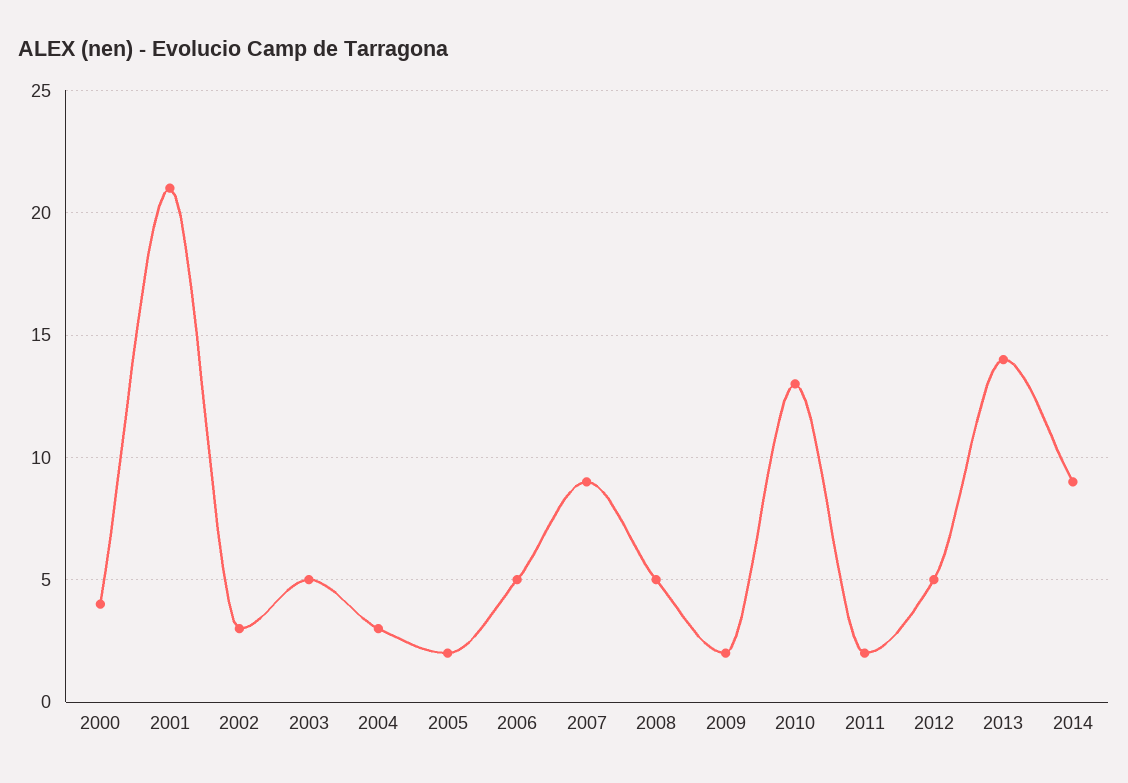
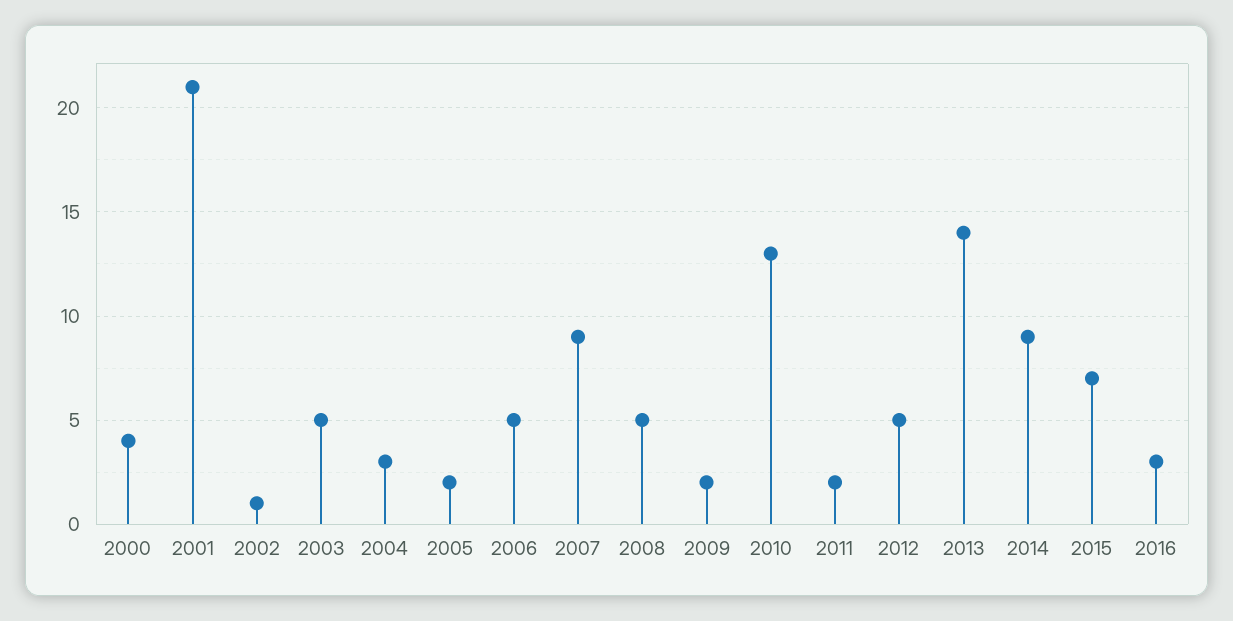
2002: 3 -> 1
2015: none -> 7
2016: none -> 3

